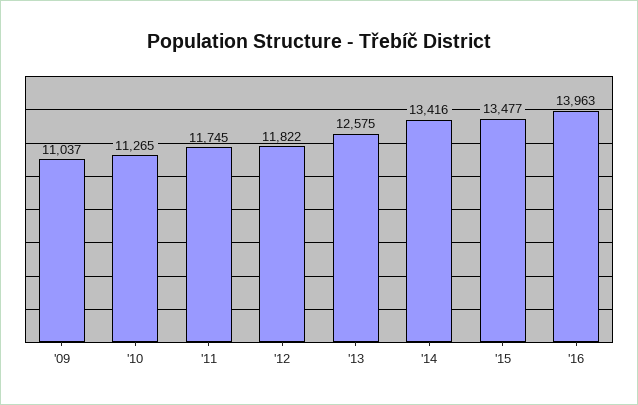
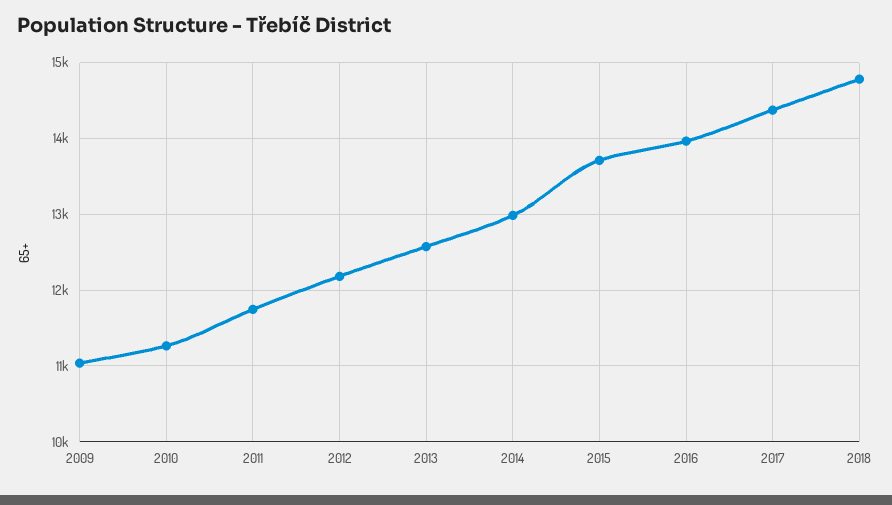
'12: 11822 -> 12200
'14: 13416 -> 13000
'15: 13477 -> 13700
2017: none -> 14400
2018: none -> 14800

